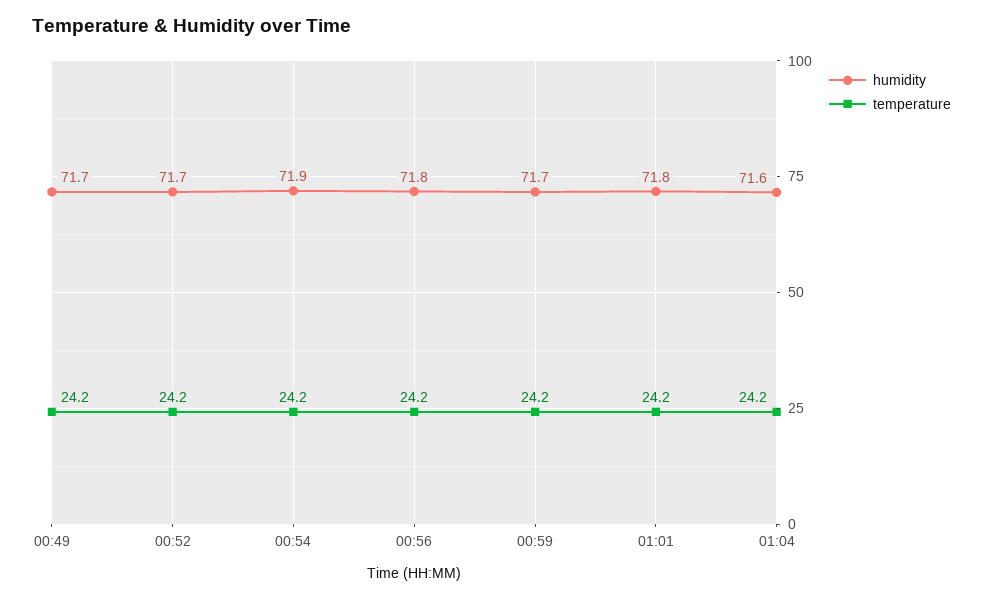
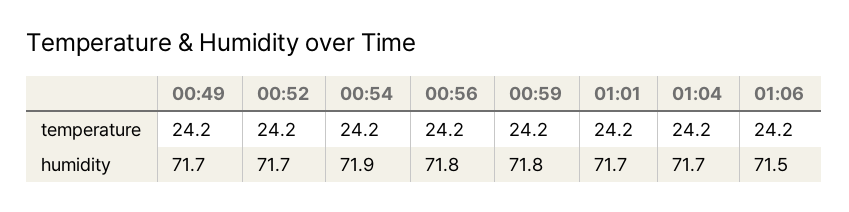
humidity, 00:59: 71.7 -> 71.8
humidity, 01:01: 71.8 -> 71.7
humidity, 01:04: 71.6 -> 71.7
temperature, 01:06: none -> 24.2
humidity, 01:06: none -> 71.5

